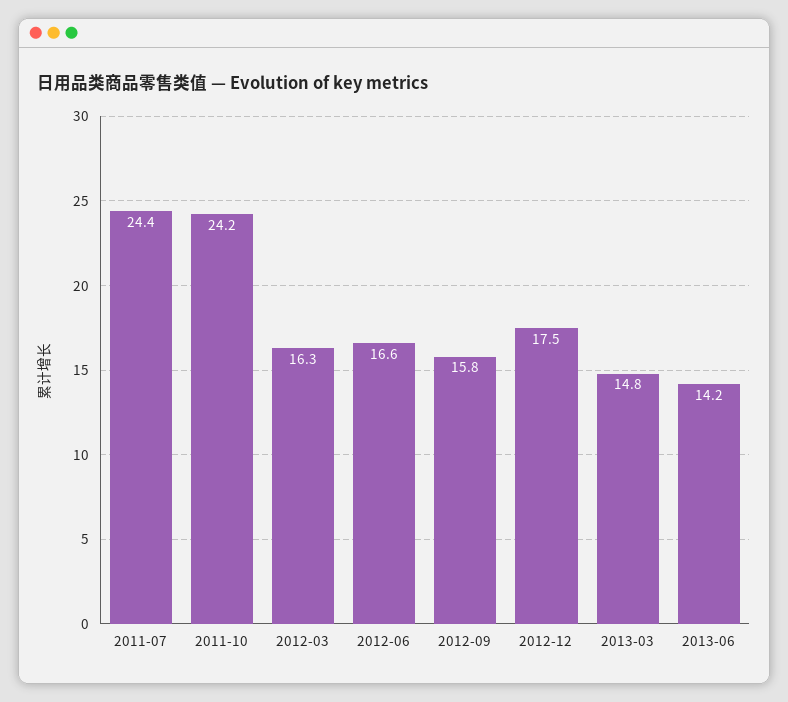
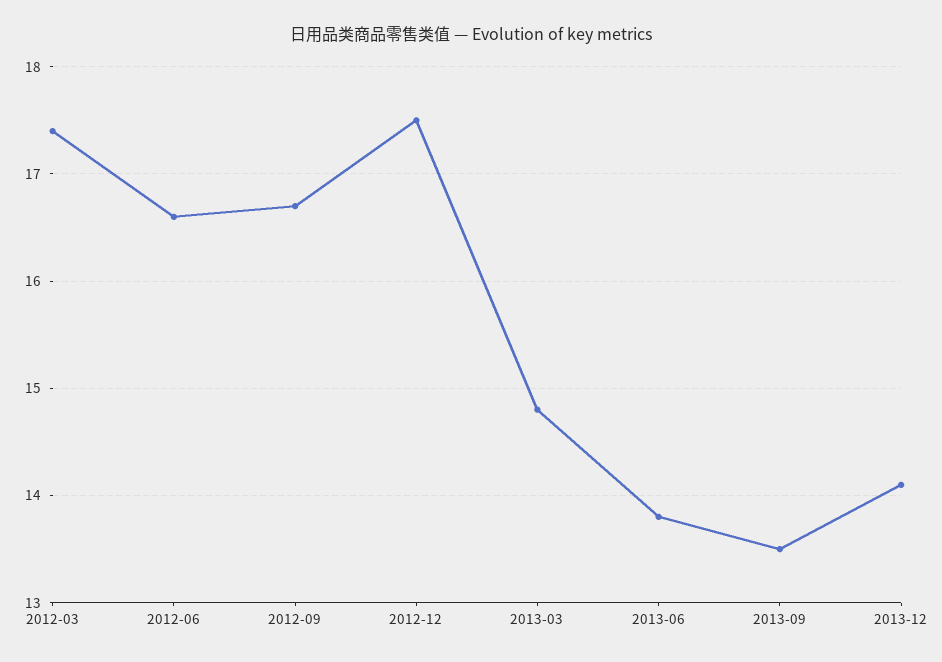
2011-07: 24.4 -> none
2011-10: 24.2 -> none
2012-03: 16.3 -> 17.4
2012-09: 15.8 -> 16.7
2013-06: 14.2 -> 13.8
2013-09: none -> 13.5
2013-12: none -> 14.1

